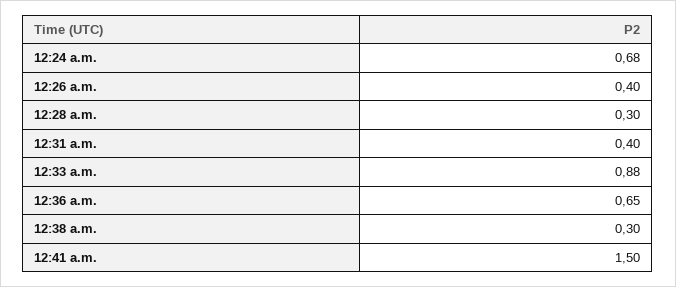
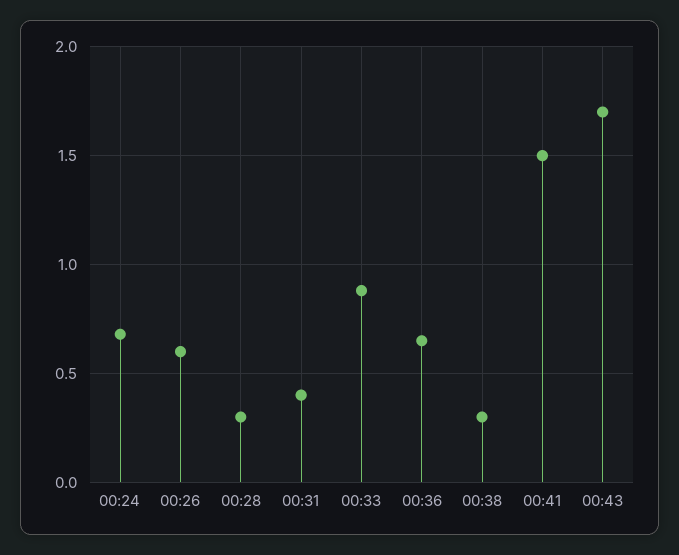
12:26 a.m.: 0.4 -> 0.6
00:43: none -> 1.7

